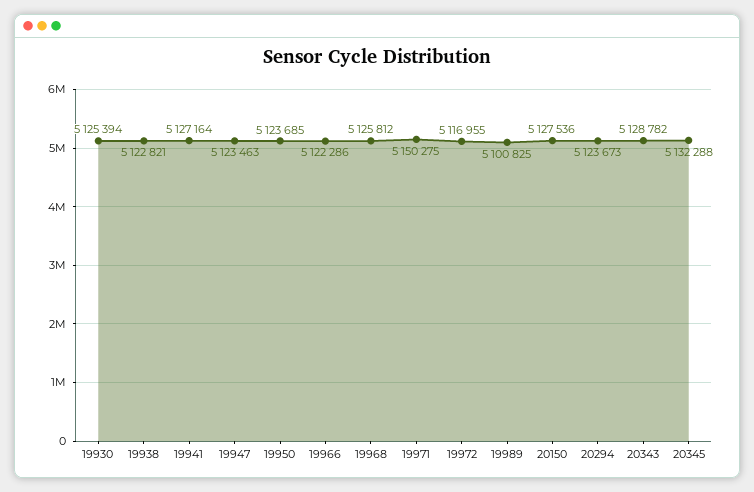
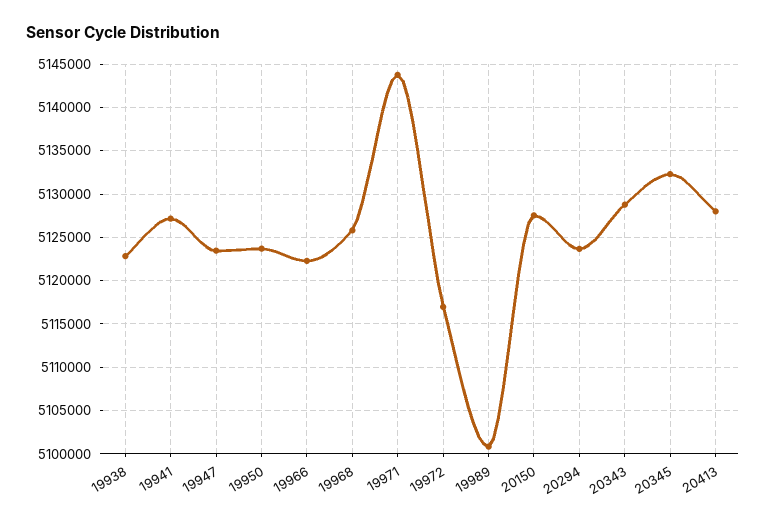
19930: 5125394 -> none
19971: 5150275 -> 5144000
20413: none -> 5128000

